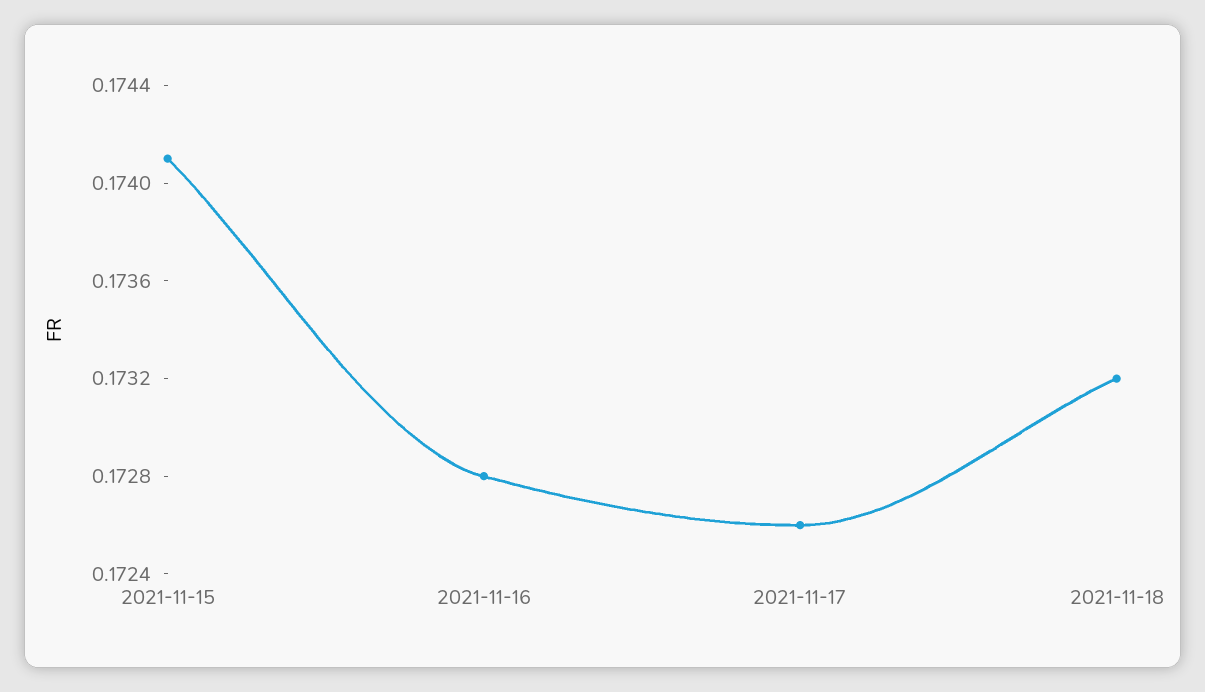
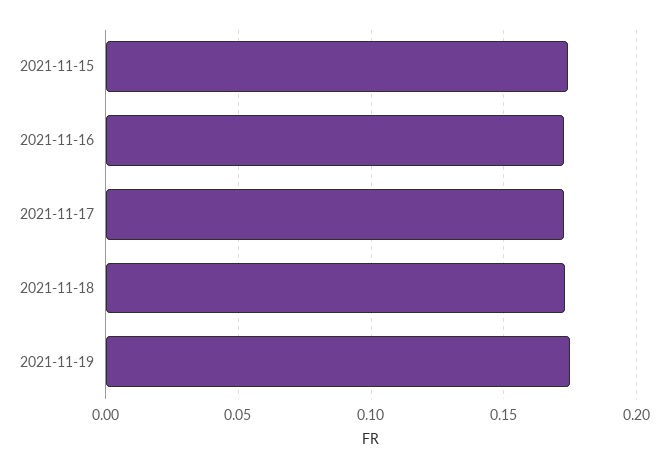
2021-11-19: none -> 0.175

